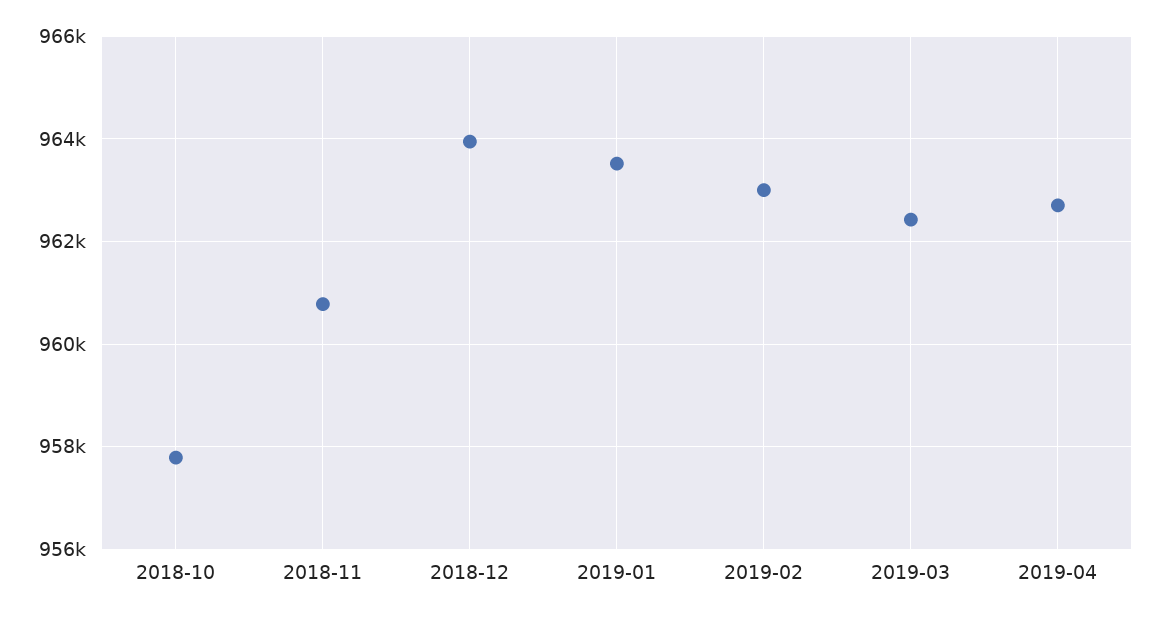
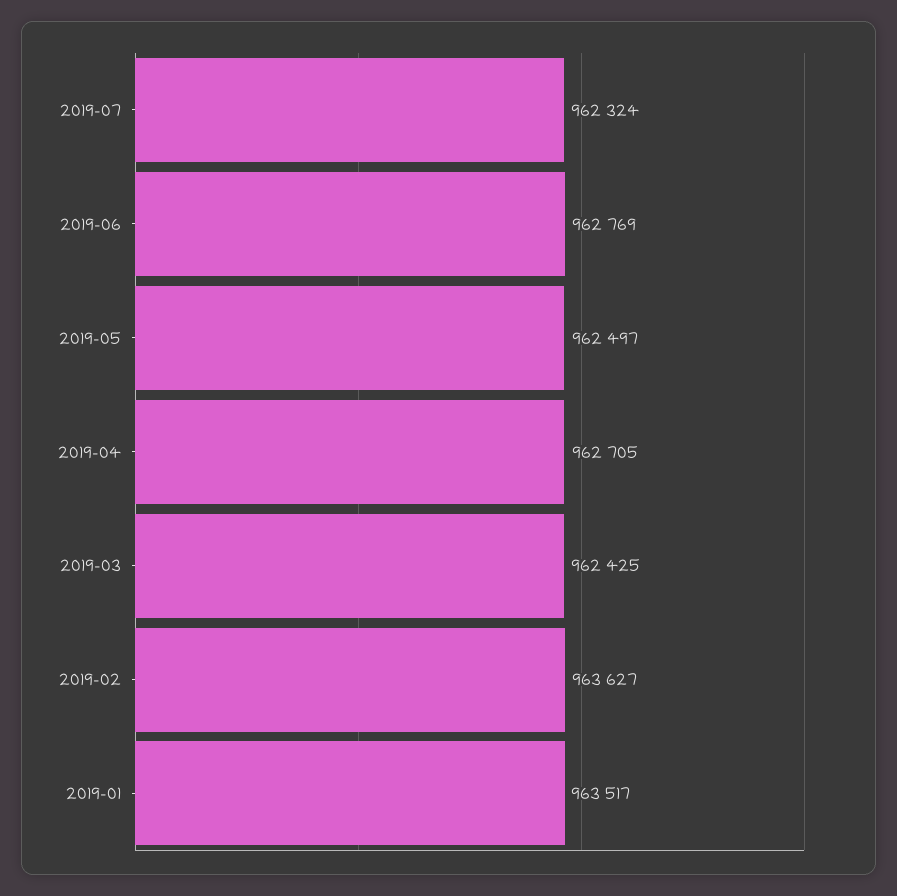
2018-10: 957800 -> none
2018-11: 960800 -> none
2018-12: 964000 -> none
2019-02: 963000 -> 963627
2019-07: none -> 962324
2019-06: none -> 962769
2019-05: none -> 962497

